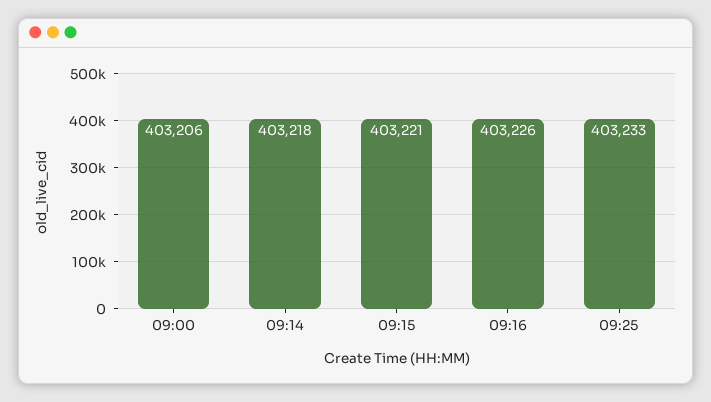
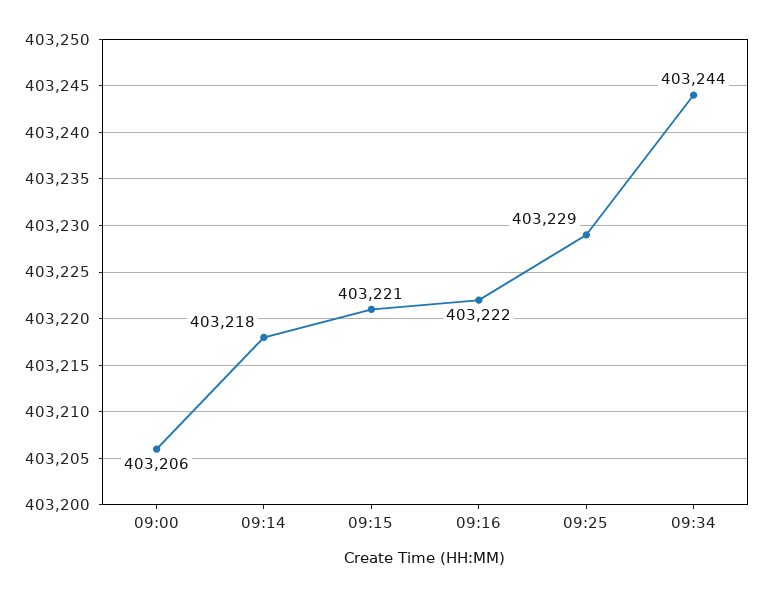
09:16: 403226 -> 403222
09:25: 403233 -> 403229
09:34: none -> 403244

